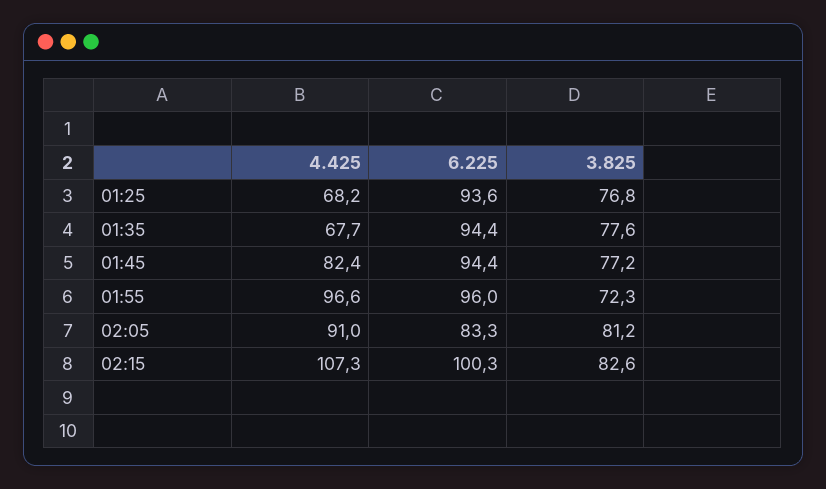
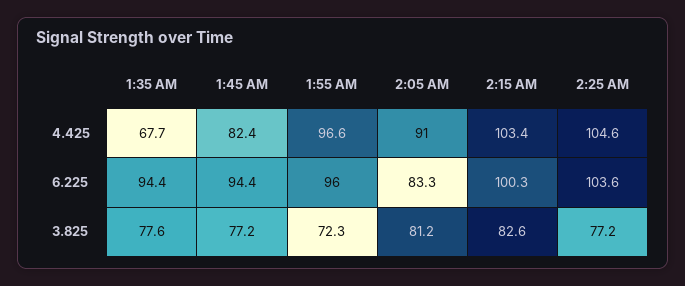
4.425, 01:25: 68.2 -> none
6.225, 01:25: 93.6 -> none
3.825, 01:25: 76.8 -> none
4.425, 02:15: 107.3 -> 103.4
4.425, 2:25 AM: none -> 104.6
6.225, 2:25 AM: none -> 103.6
3.825, 2:25 AM: none -> 77.2

